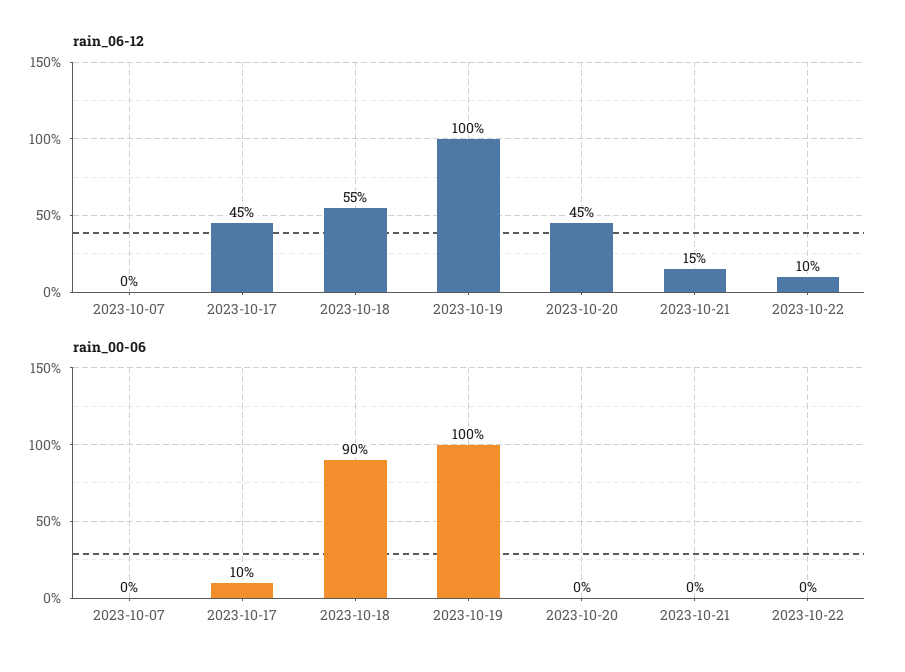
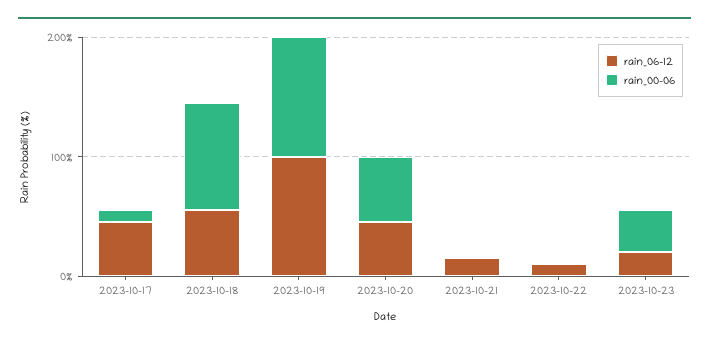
rain_06-12, 2023-10-07: 0 -> none
rain_00-06, 2023-10-07: 0 -> none
rain_00-06, 2023-10-20: 0 -> 60
rain_06-12, 2023-10-23: none -> 20
rain_00-06, 2023-10-23: none -> 40

